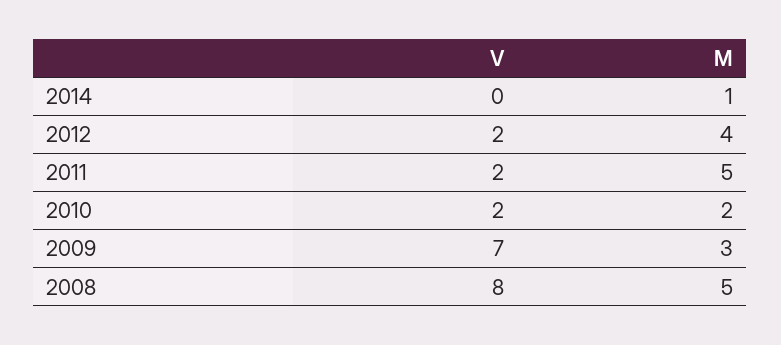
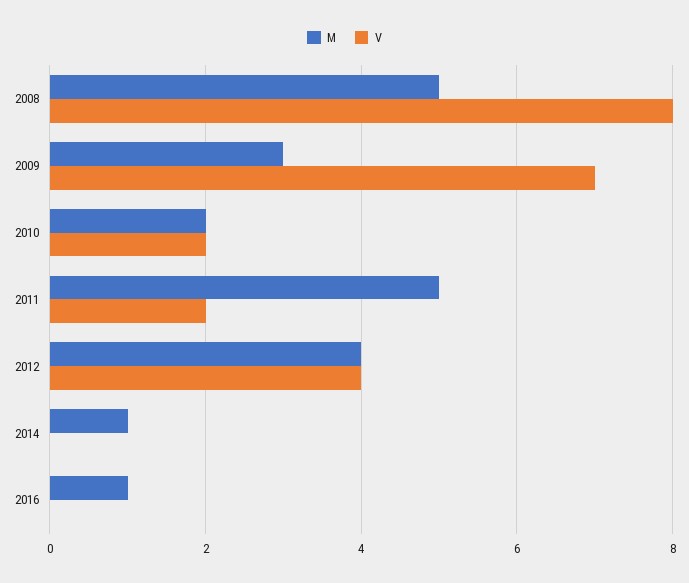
V, 2012: 2 -> 4
M, 2016: none -> 1
V, 2016: none -> 0

